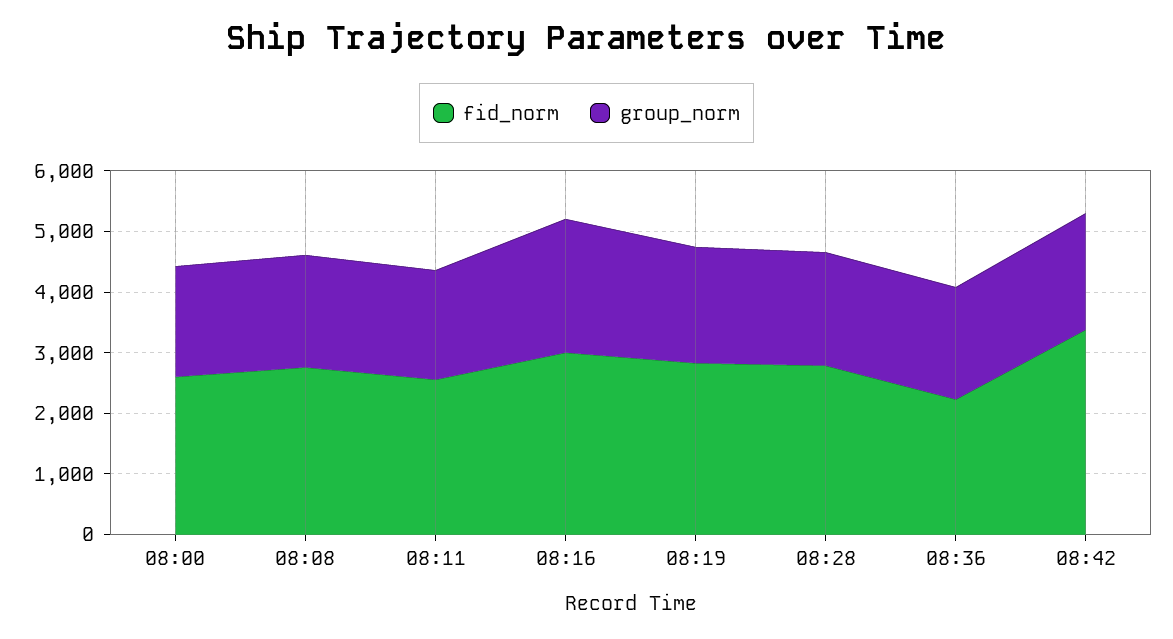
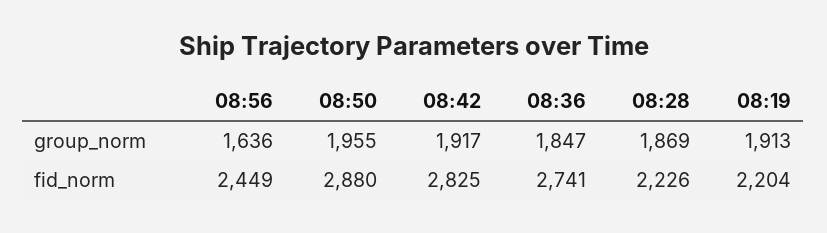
fid_norm, 08:00: 2600 -> none
group_norm, 08:00: 1800 -> none
fid_norm, 08:08: 2800 -> none
group_norm, 08:08: 1800 -> none
fid_norm, 08:11: 2600 -> none
group_norm, 08:11: 1800 -> none
fid_norm, 08:16: 3000 -> none
group_norm, 08:16: 2200 -> none
fid_norm, 08:19: 2800 -> 2204
fid_norm, 08:28: 2800 -> 2226
fid_norm, 08:36: 2200 -> 2741
fid_norm, 08:42: 3400 -> 2825
group_norm, 08:56: none -> 1636
group_norm, 08:50: none -> 1955
fid_norm, 08:56: none -> 2449
fid_norm, 08:50: none -> 2880

